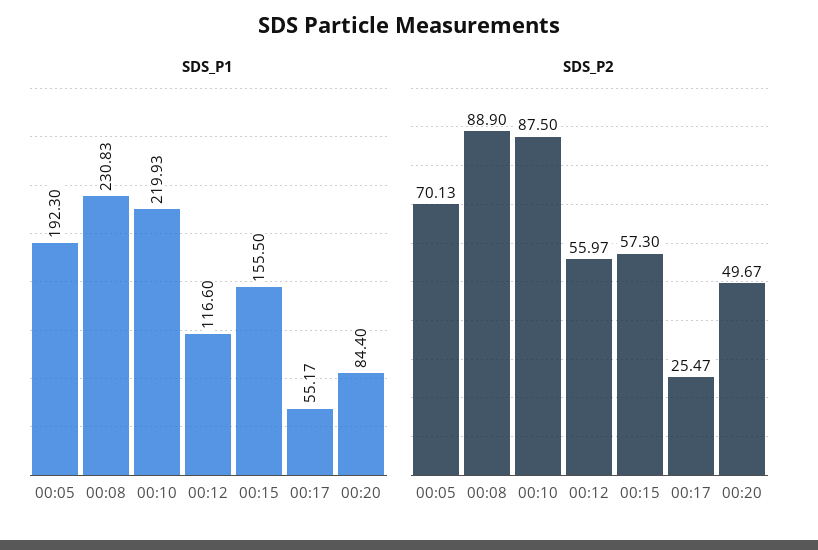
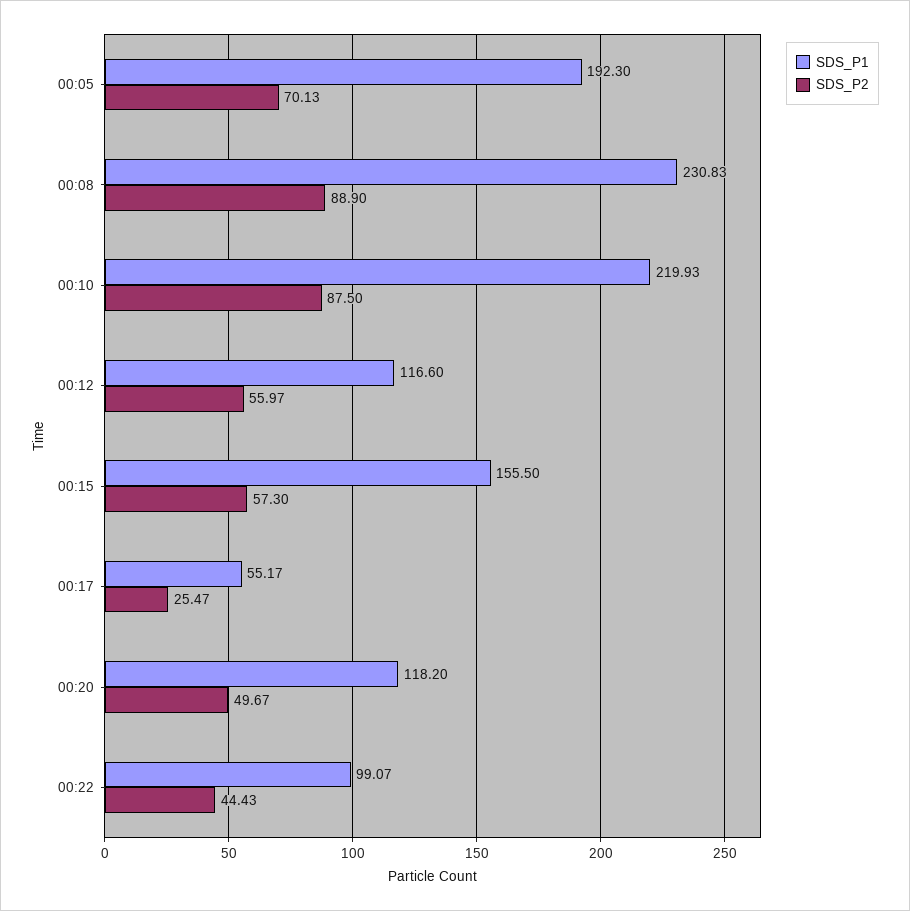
SDS_P1, 00:20: 84.4 -> 118.2
SDS_P1, 00:22: none -> 99.07
SDS_P2, 00:22: none -> 44.43

